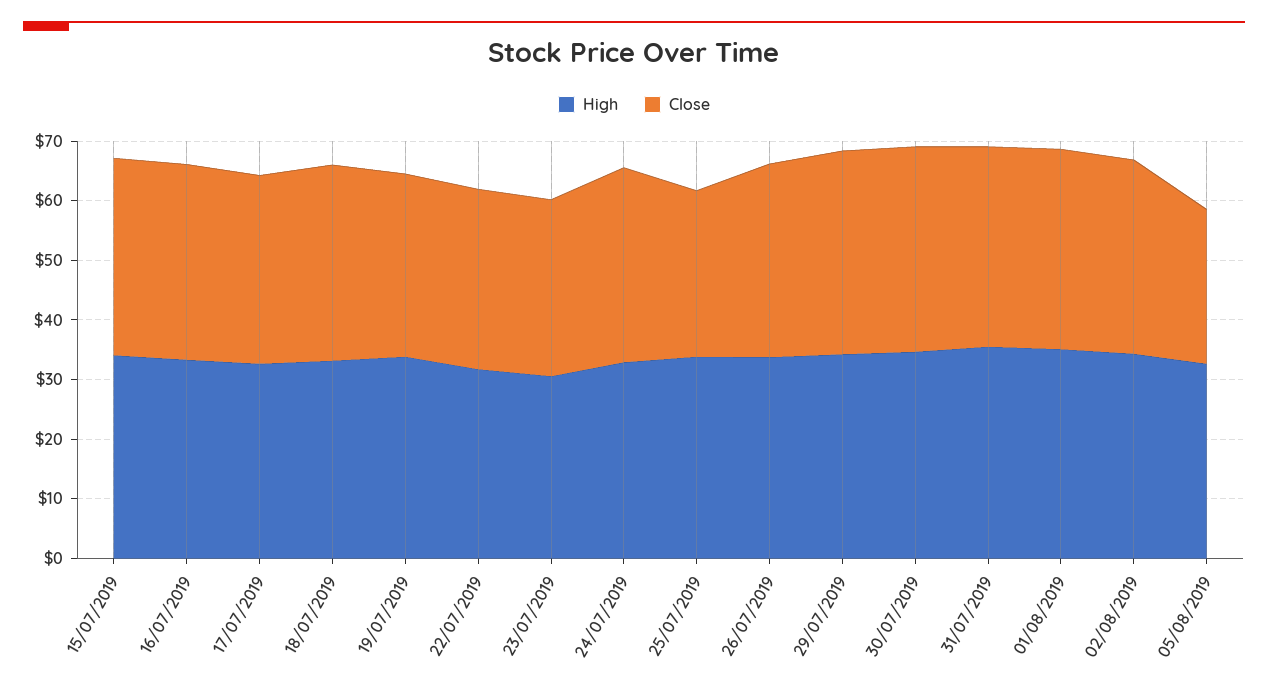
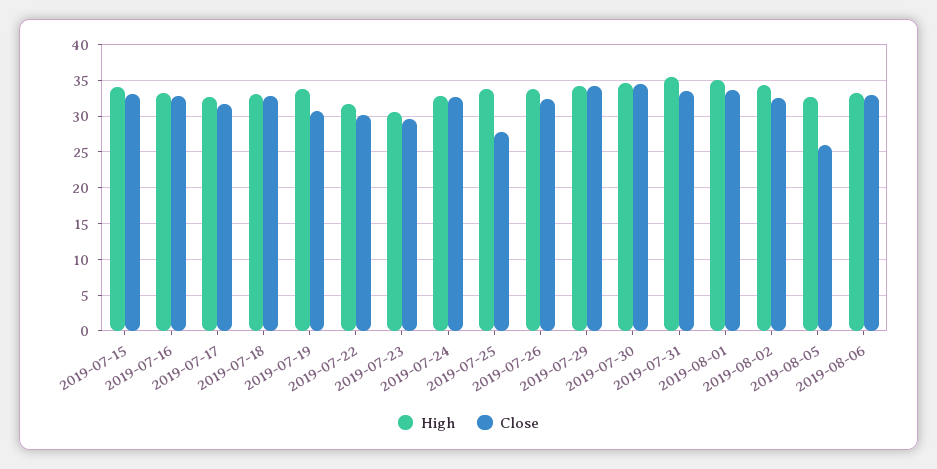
High, 2019-08-06: none -> 33
Close, 2019-08-06: none -> 33

